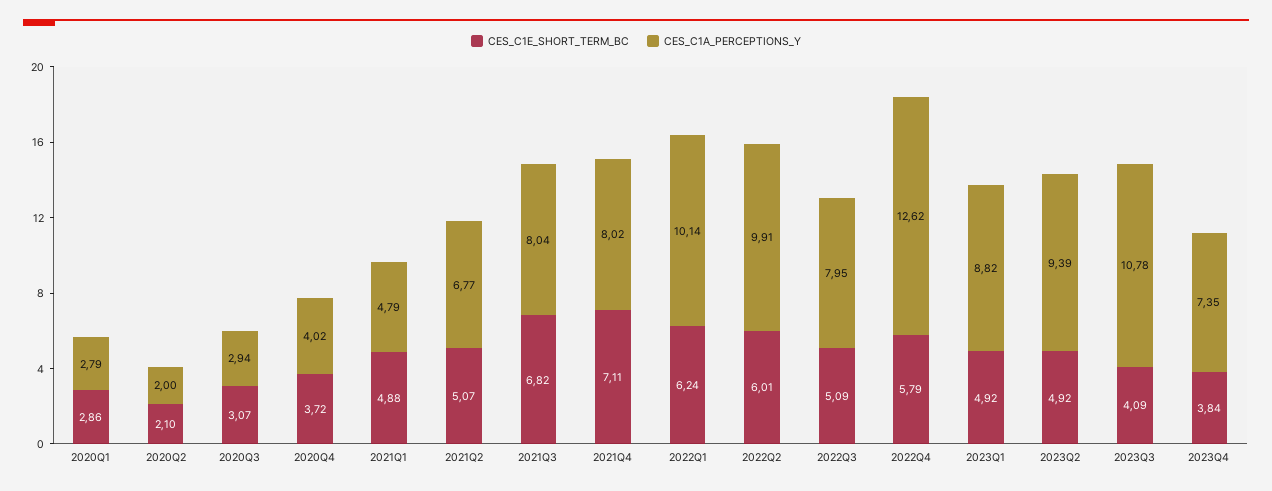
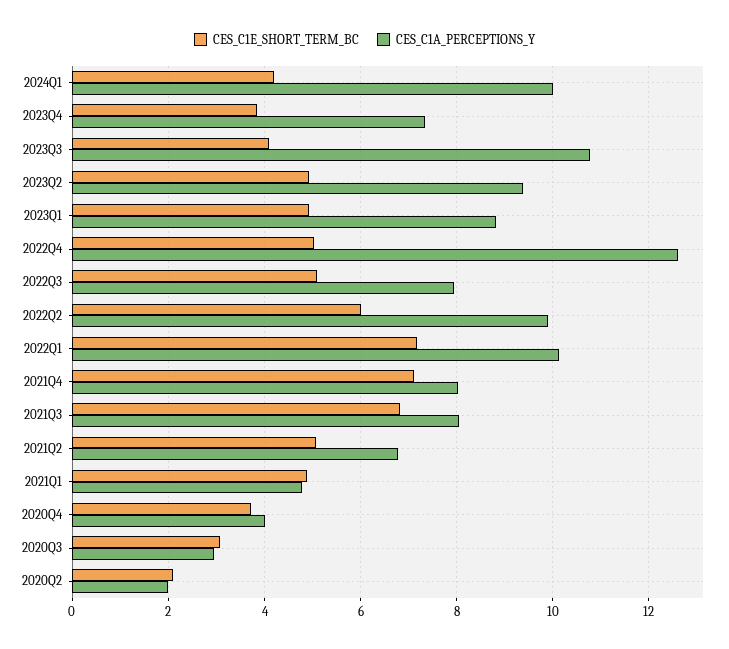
CES_C1E_SHORT_TERM_BC, 2020Q1: 2.86 -> none
CES_C1A_PERCEPTIONS_Y, 2020Q1: 2.79 -> none
CES_C1E_SHORT_TERM_BC, 2022Q1: 6.24 -> 7.2
CES_C1E_SHORT_TERM_BC, 2022Q4: 5.79 -> 5
CES_C1E_SHORT_TERM_BC, 2024Q1: none -> 4.2
CES_C1A_PERCEPTIONS_Y, 2024Q1: none -> 10

